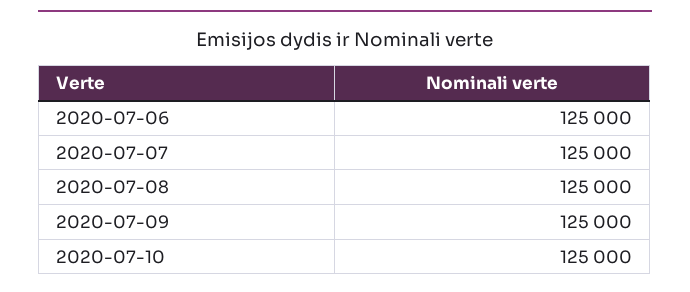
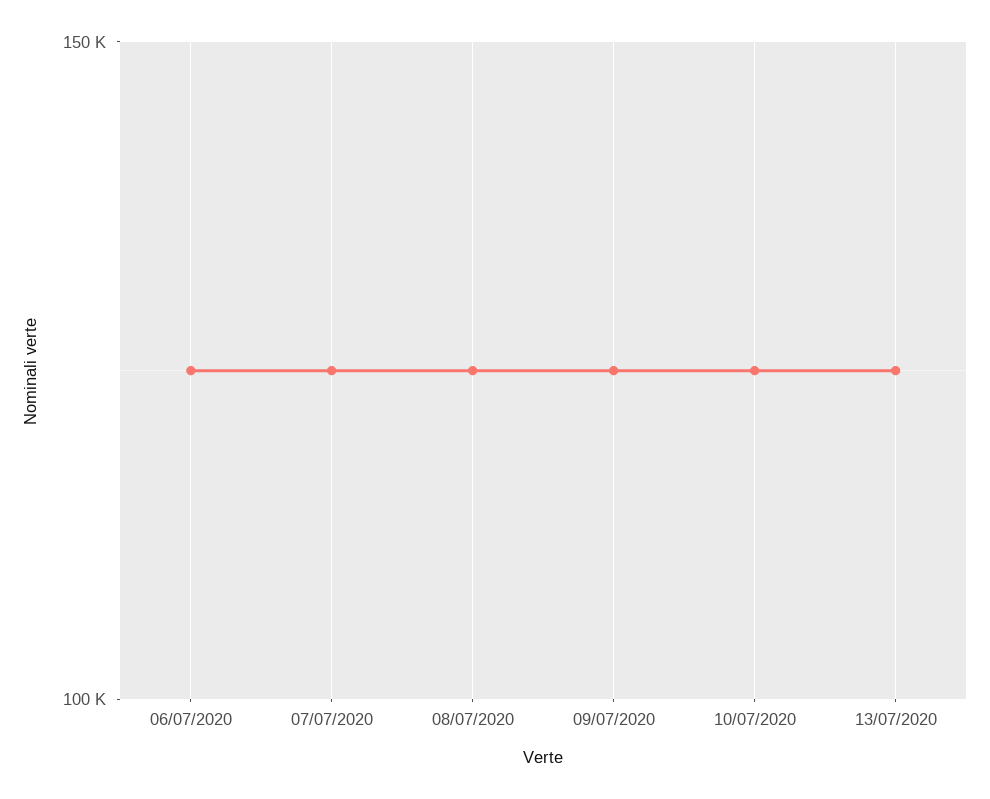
13/07/2020: none -> 125000

